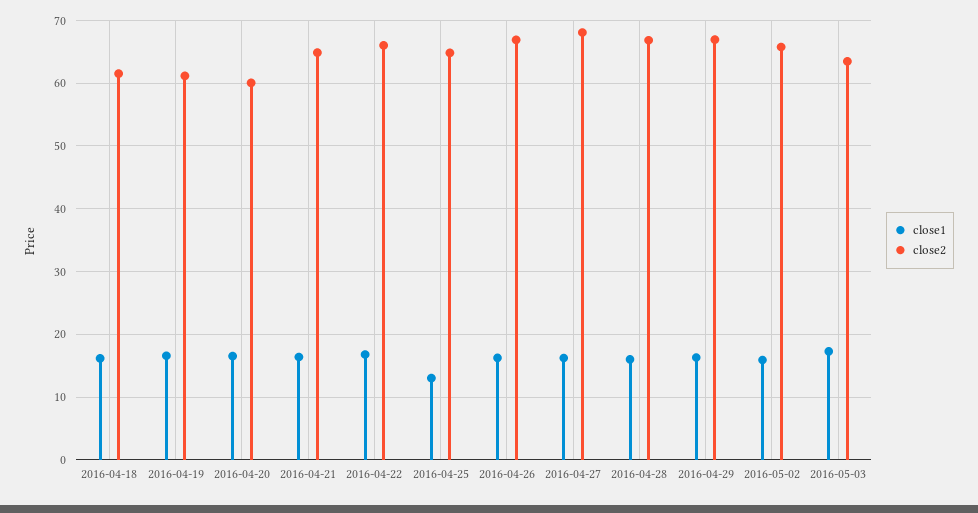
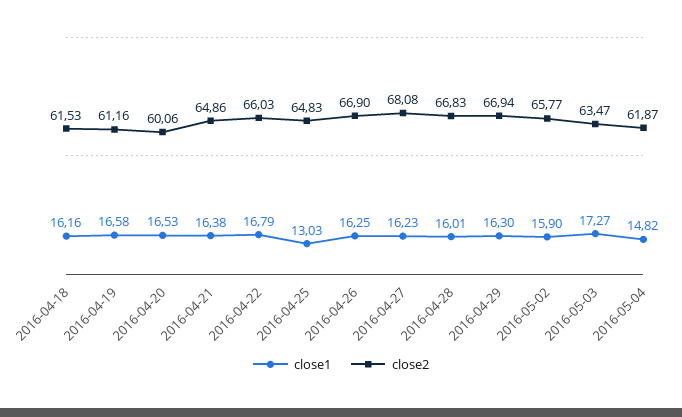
close1, 2016-05-04: none -> 14.82
close2, 2016-05-04: none -> 61.87

